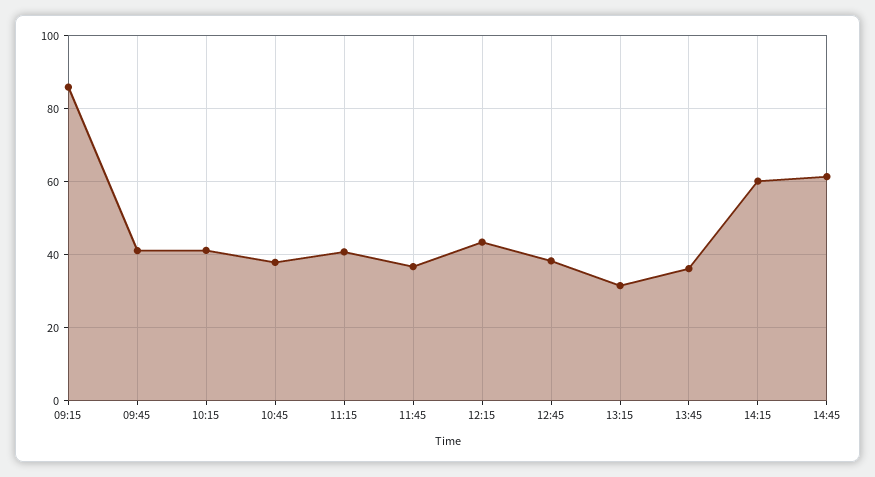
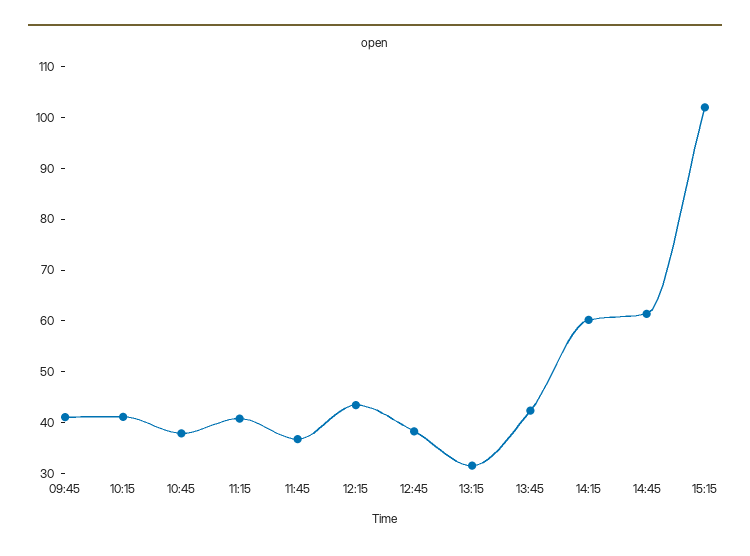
09:15: 86 -> none
13:45: 36 -> 42
15:15: none -> 102

